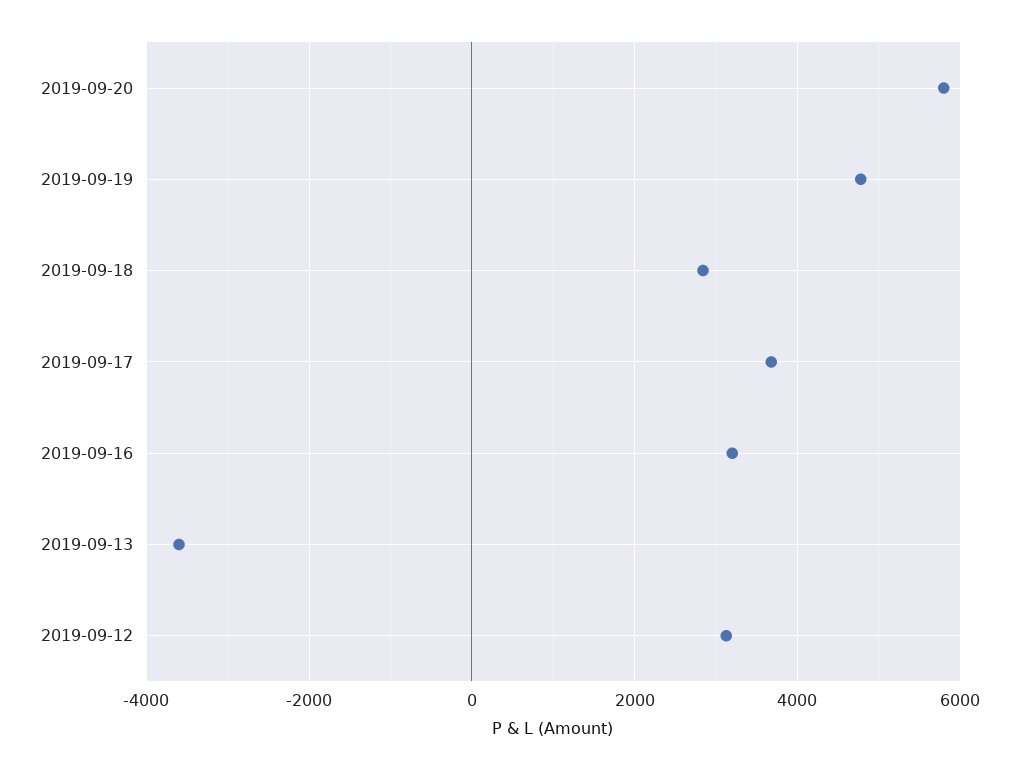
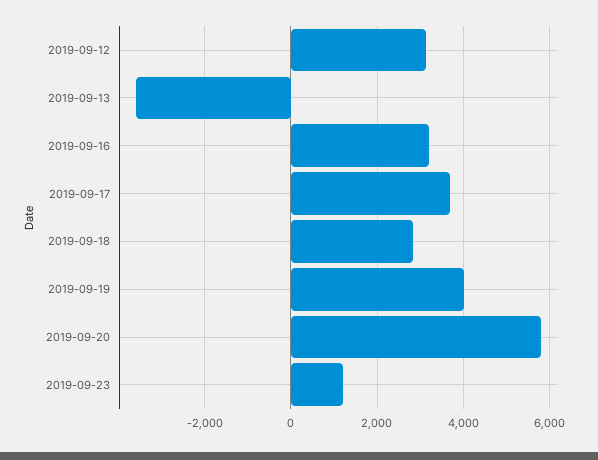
2019-09-19: 4800 -> 4000
2019-09-23: none -> 1200

